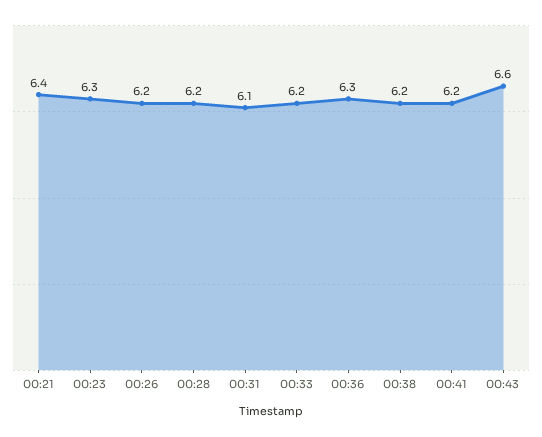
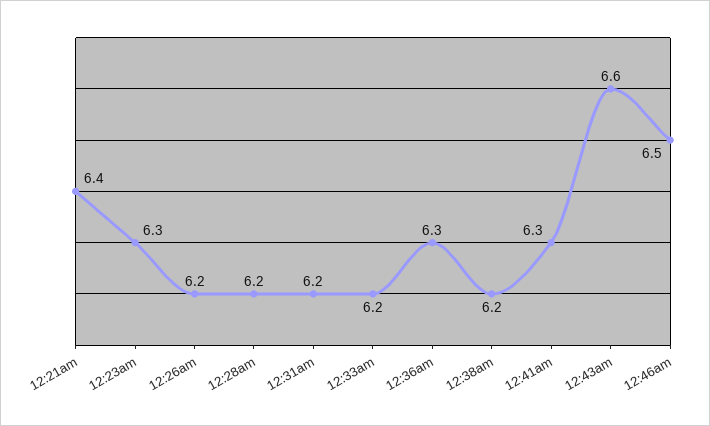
00:31: 6.1 -> 6.2
00:41: 6.2 -> 6.3
12:46am: none -> 6.5

